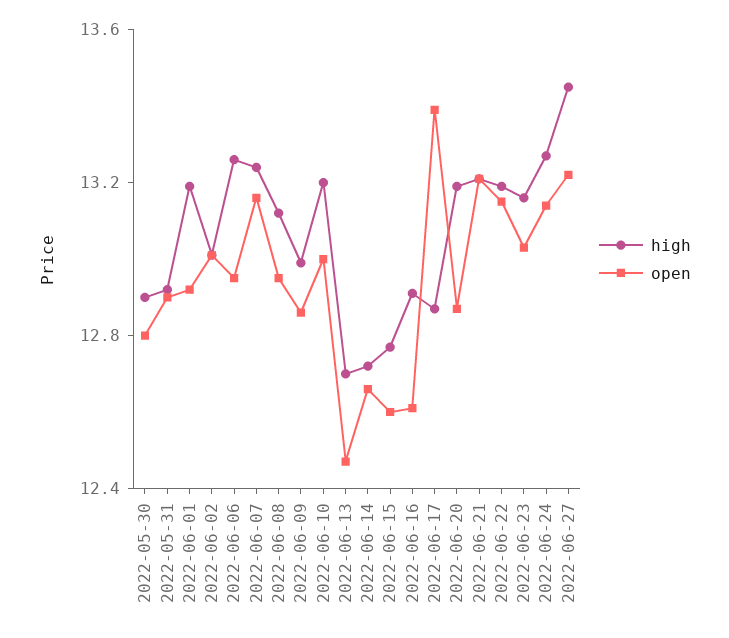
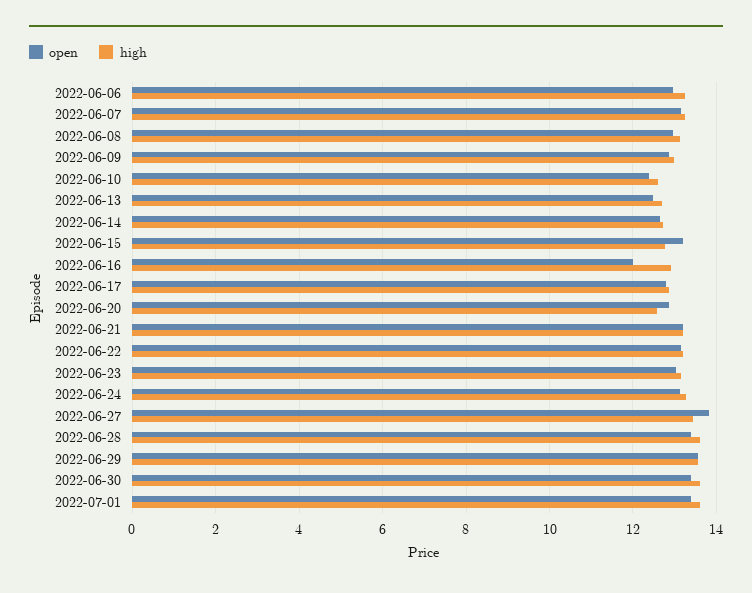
high, 2022-05-30: 12.9 -> none
open, 2022-05-30: 12.8 -> none
high, 2022-05-31: 12.9 -> none
open, 2022-05-31: 12.9 -> none
high, 2022-06-01: 13.2 -> none
open, 2022-06-01: 12.9 -> none
high, 2022-06-02: 13 -> none
open, 2022-06-02: 13 -> none
high, 2022-06-10: 13.2 -> 12.6
open, 2022-06-10: 13 -> 12.4
open, 2022-06-15: 12.6 -> 13.2
open, 2022-06-16: 12.6 -> 12
open, 2022-06-17: 13.4 -> 12.8
high, 2022-06-20: 13.2 -> 12.6
open, 2022-06-27: 13.2 -> 13.8
open, 2022-06-28: none -> 13.4
high, 2022-06-28: none -> 13.6
open, 2022-06-29: none -> 13.6
high, 2022-06-29: none -> 13.6
open, 2022-06-30: none -> 13.4
high, 2022-06-30: none -> 13.6
open, 2022-07-01: none -> 13.4
high, 2022-07-01: none -> 13.6

